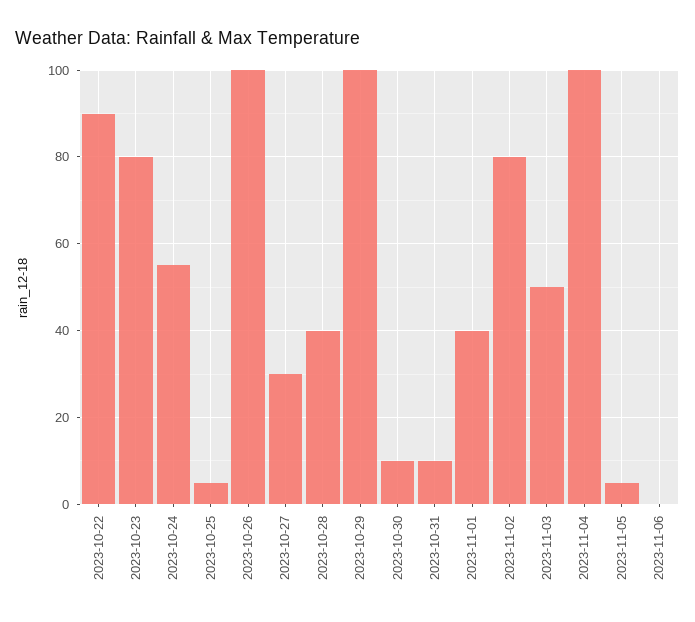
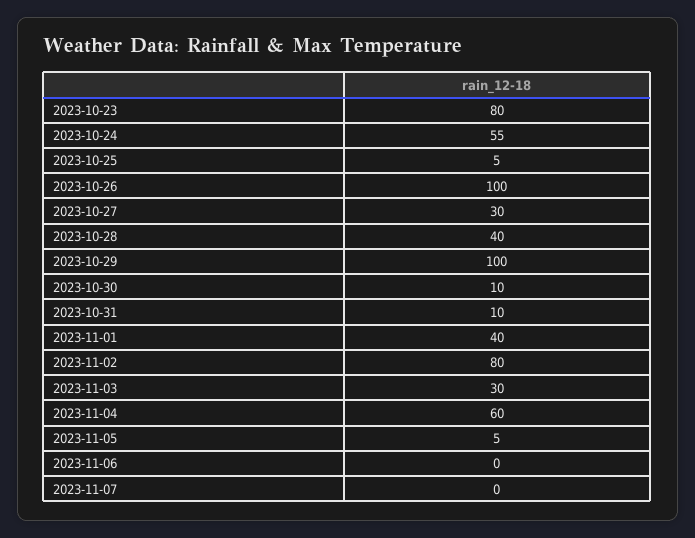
2023-10-22: 90 -> none
2023-11-03: 50 -> 30
2023-11-04: 100 -> 60
2023-11-07: none -> 0

